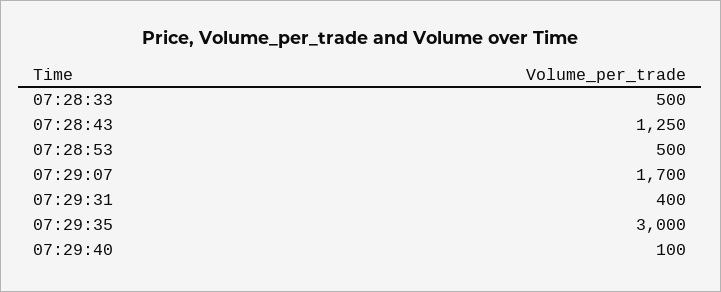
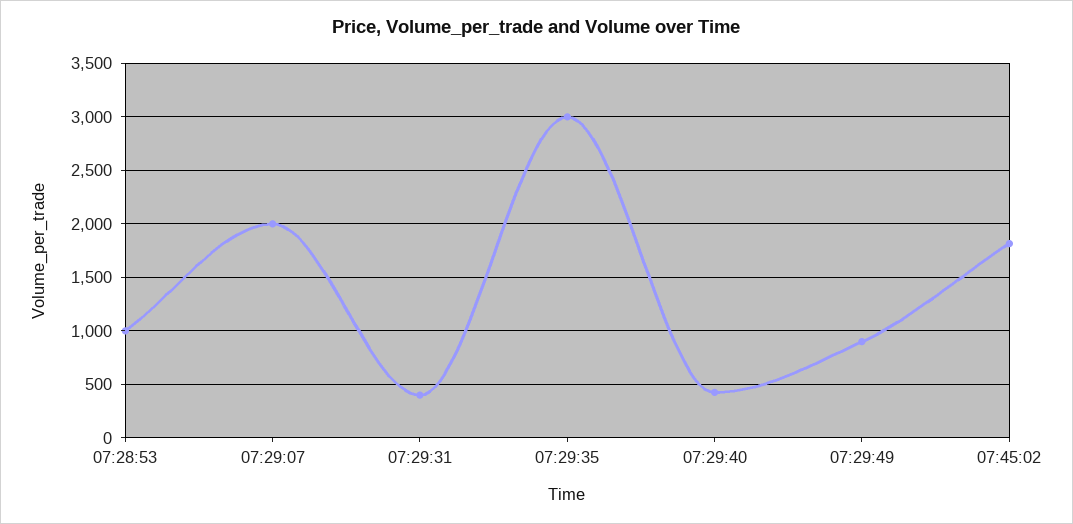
07:28:33: 500 -> none
07:28:43: 1250 -> none
07:28:53: 500 -> 1000
07:29:07: 1700 -> 2000
07:29:40: 100 -> 400
07:29:49: none -> 900
07:45:02: none -> 1800

